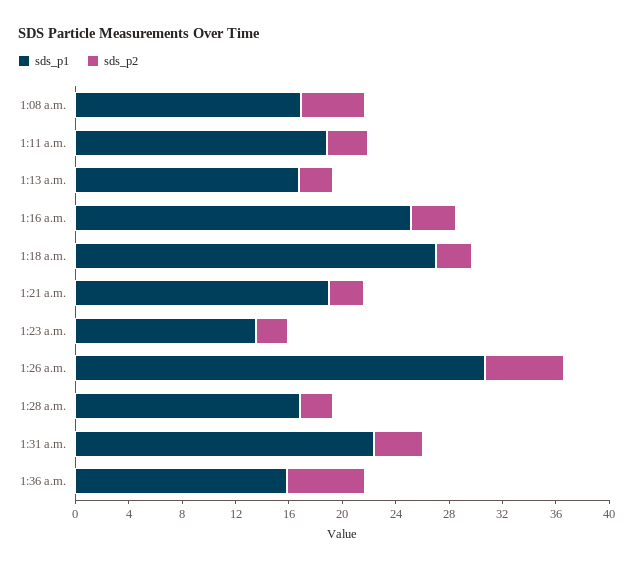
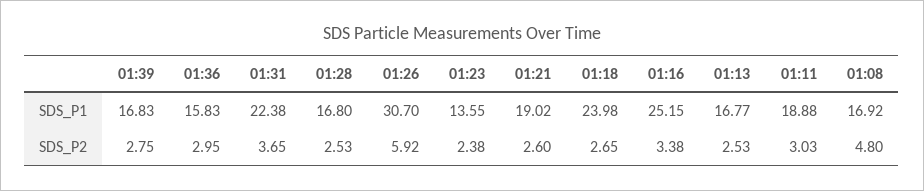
sds_p1, 1:18 a.m.: 27 -> 23.98
sds_p2, 1:36 a.m.: 6 -> 2.95
sds_p1, 01:39: none -> 16.83
sds_p2, 01:39: none -> 2.75

